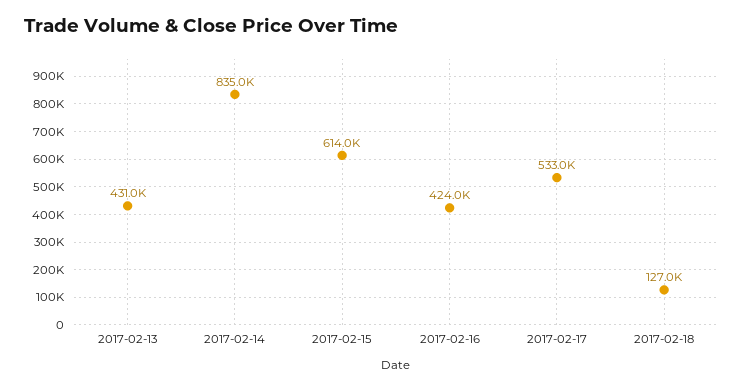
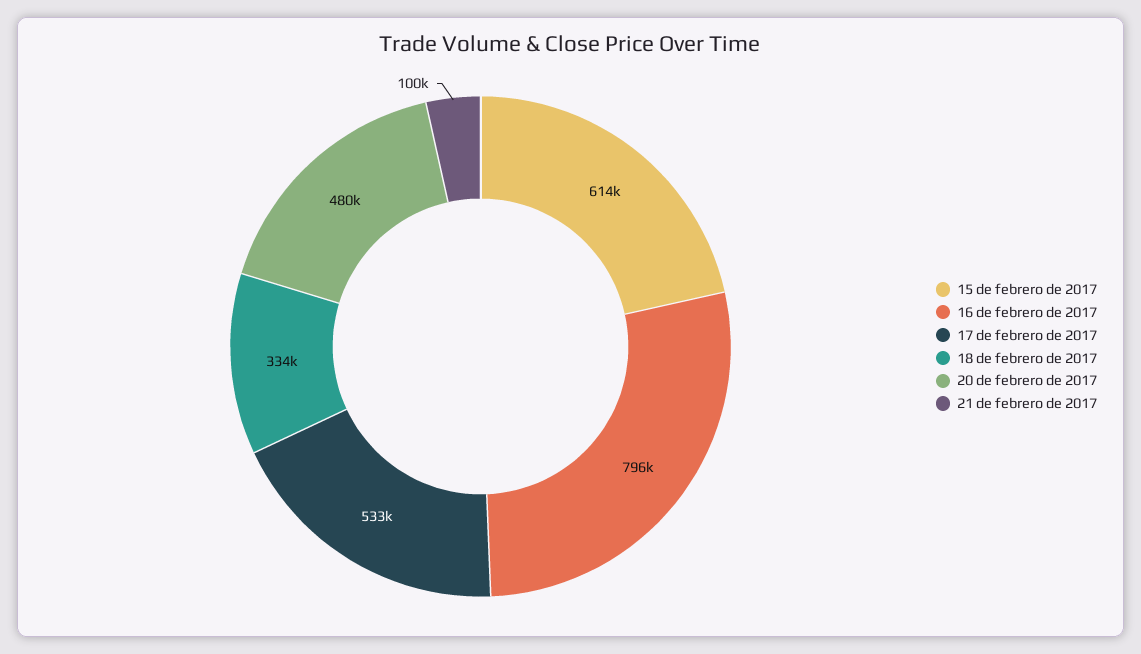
2017-02-13: 431000 -> none
2017-02-14: 835000 -> none
2017-02-16: 424000 -> 796000
2017-02-18: 127000 -> 334000
20 de febrero de 2017: none -> 480000
21 de febrero de 2017: none -> 100000

